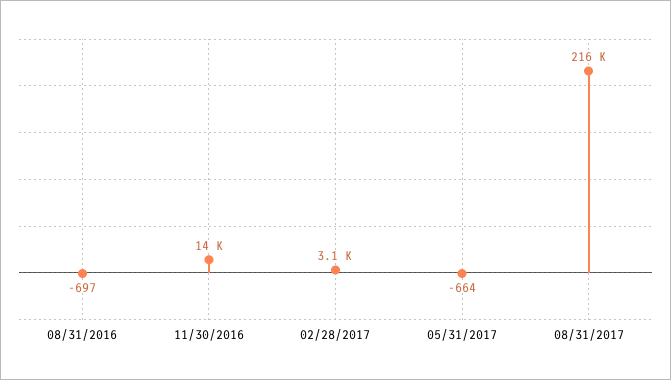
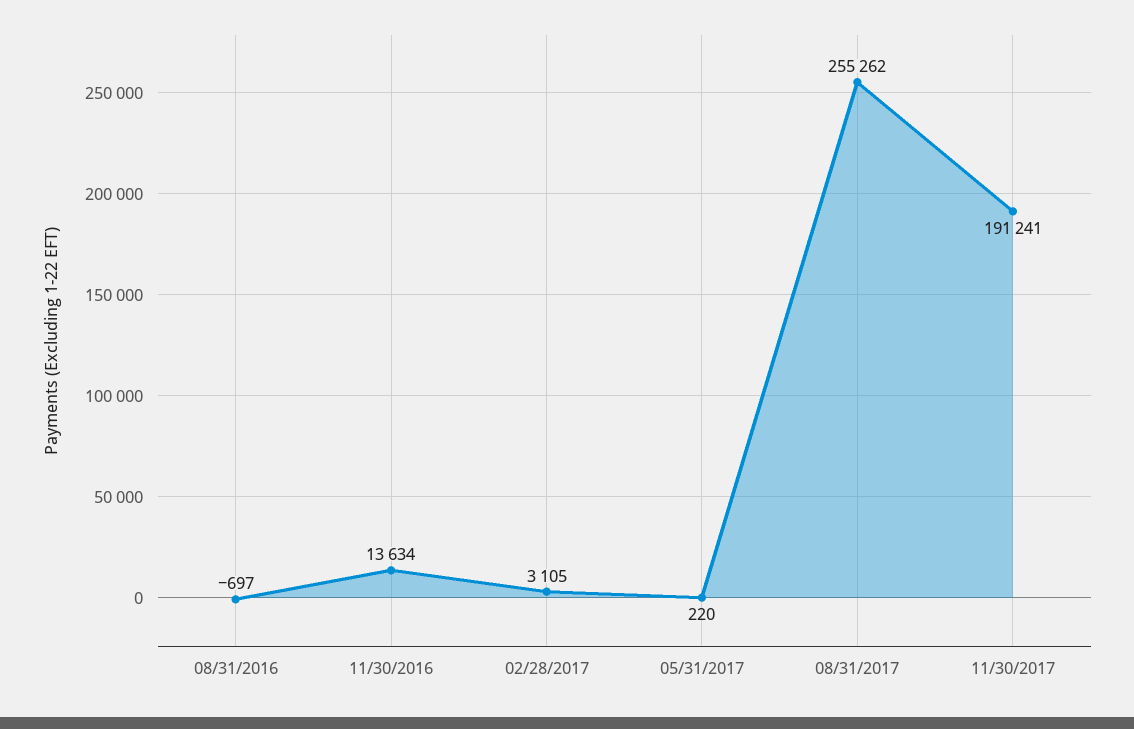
05/31/2017: -664 -> 220
08/31/2017: 216000 -> 255262
11/30/2017: none -> 191241

